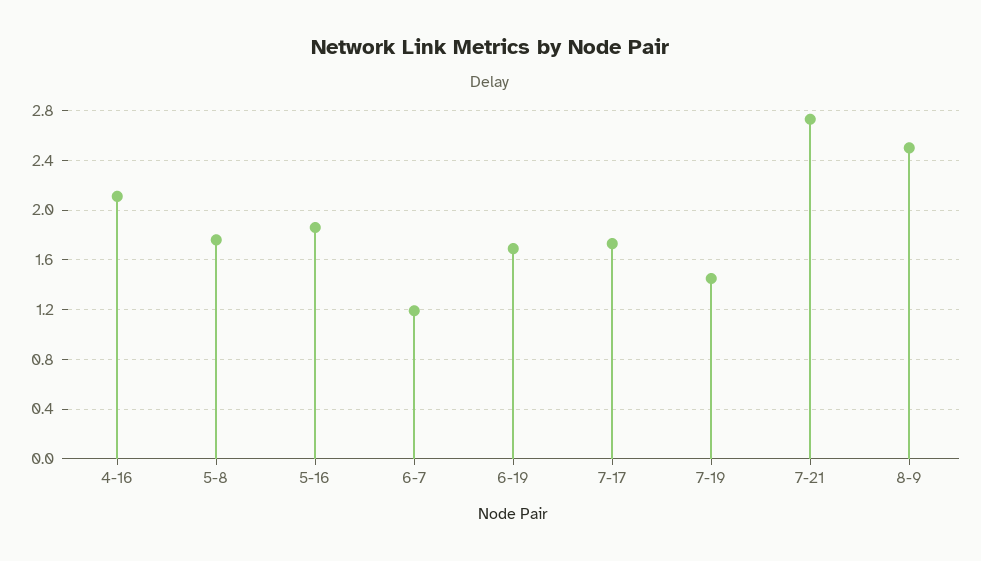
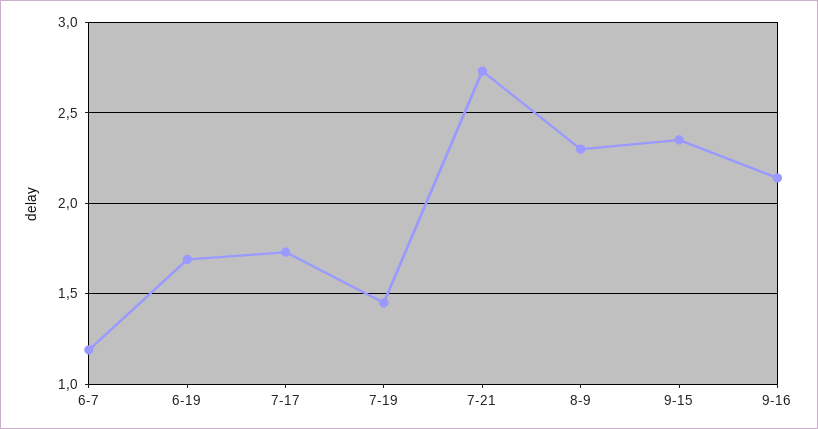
4-16: 2.1 -> none
5-8: 1.75 -> none
5-16: 1.85 -> none
8-9: 2.5 -> 2.3
9-15: none -> 2.35
9-16: none -> 2.15

